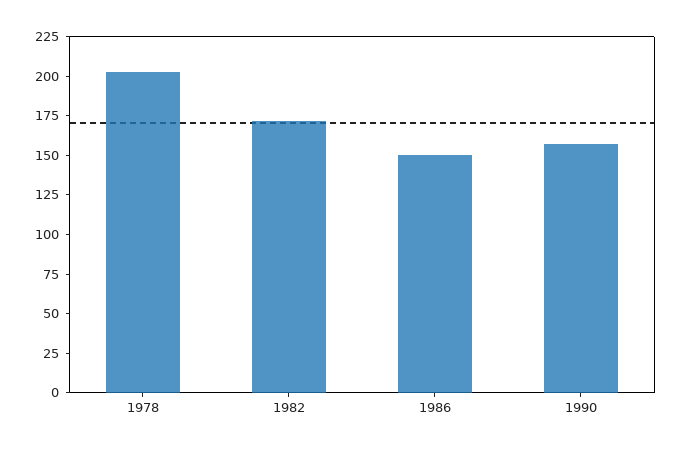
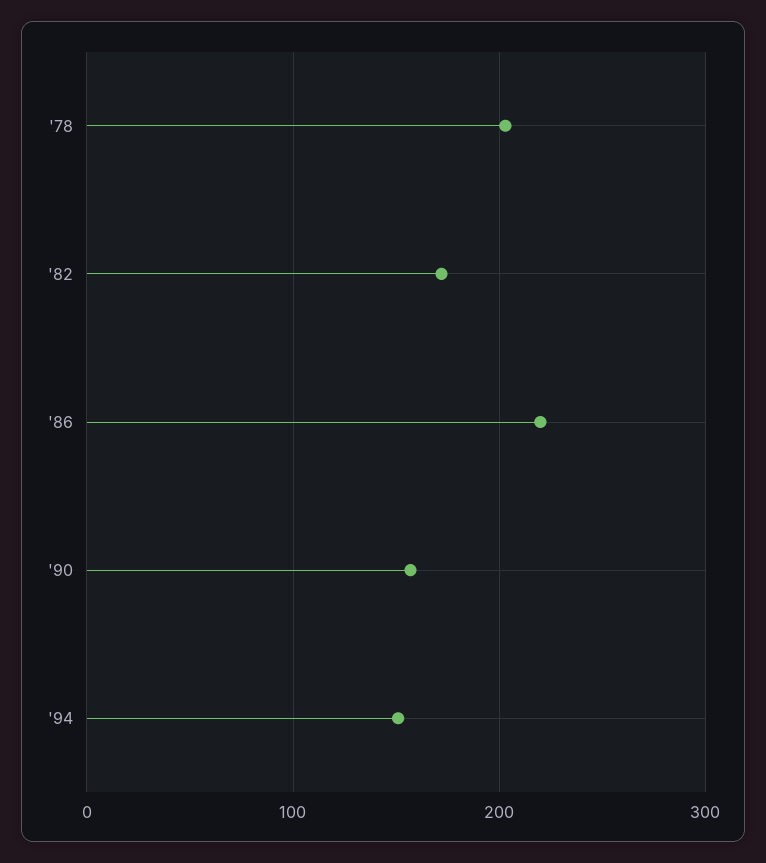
1986: 150 -> 220
'94: none -> 150

